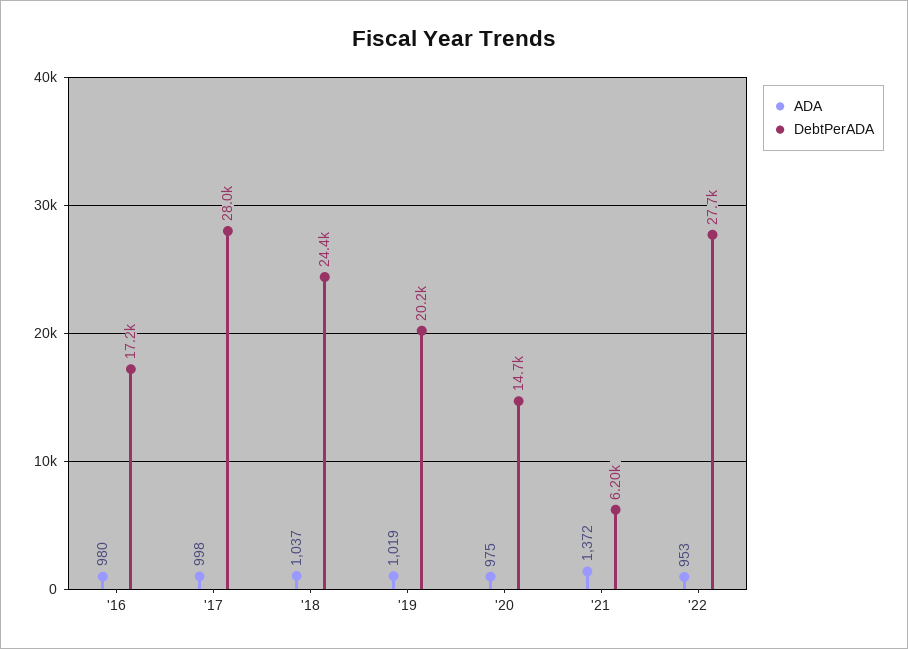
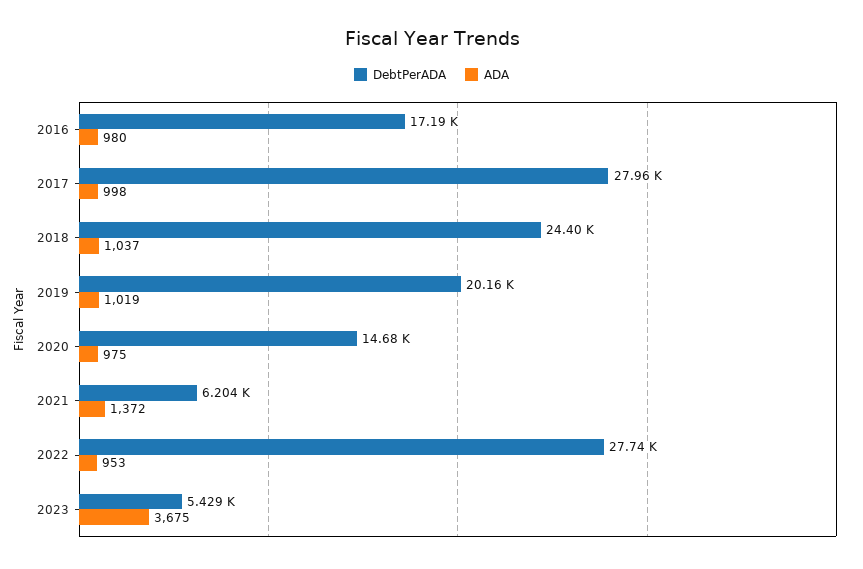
DebtPerADA, 2023: none -> 5429
ADA, 2023: none -> 3675

